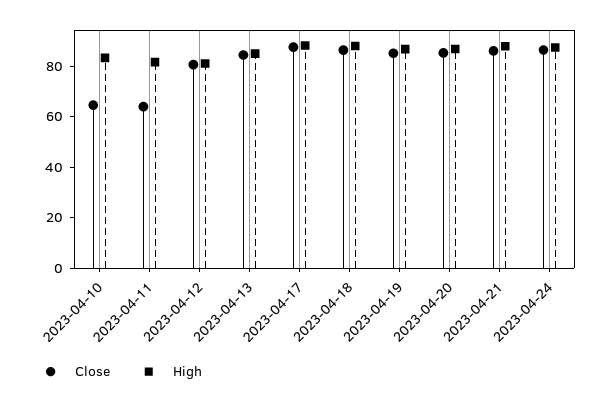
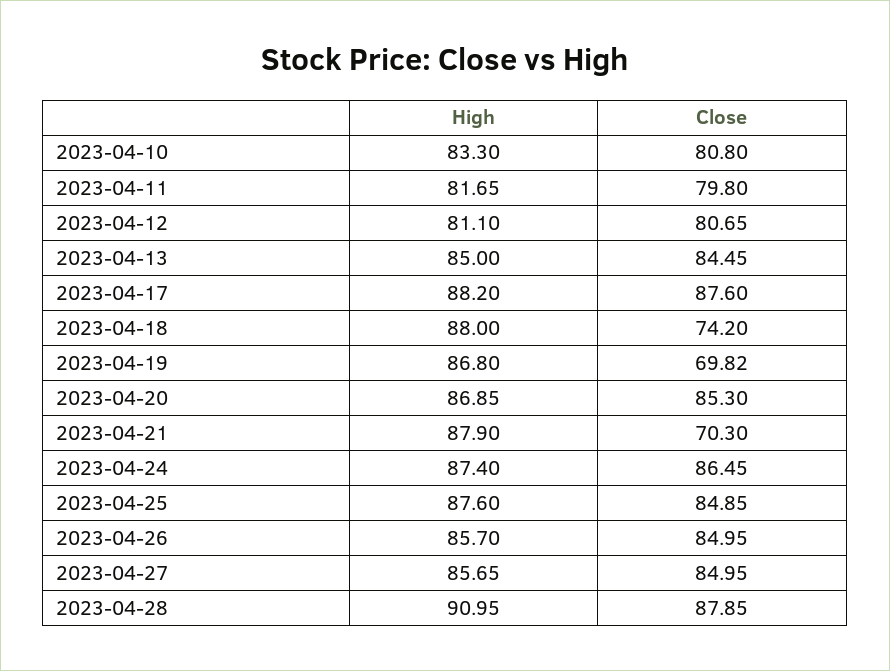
Close, 2023-04-10: 65 -> 80.8
Close, 2023-04-11: 65 -> 79.8
Close, 2023-04-18: 85 -> 74.2
Close, 2023-04-19: 85 -> 69.82
Close, 2023-04-21: 85 -> 70.3
High, 2023-04-25: none -> 87.6
Close, 2023-04-25: none -> 84.85
High, 2023-04-26: none -> 85.7
Close, 2023-04-26: none -> 84.95
High, 2023-04-27: none -> 85.65
Close, 2023-04-27: none -> 84.95
High, 2023-04-28: none -> 90.95
Close, 2023-04-28: none -> 87.85

